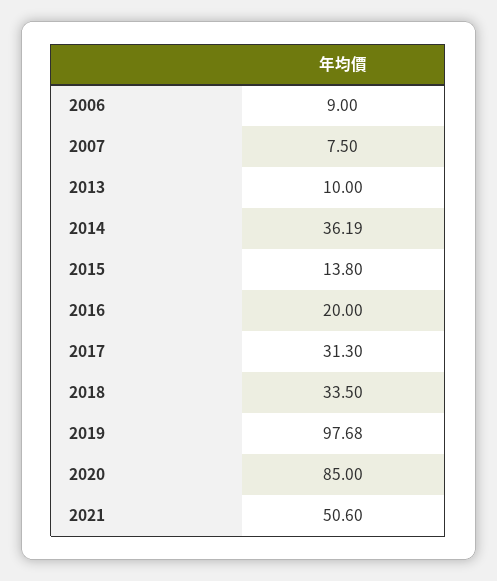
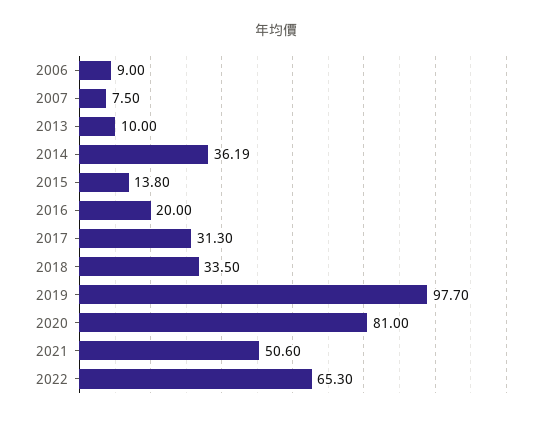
2019: 97.68 -> 97.7
2020: 85 -> 81
2022: none -> 65.3

